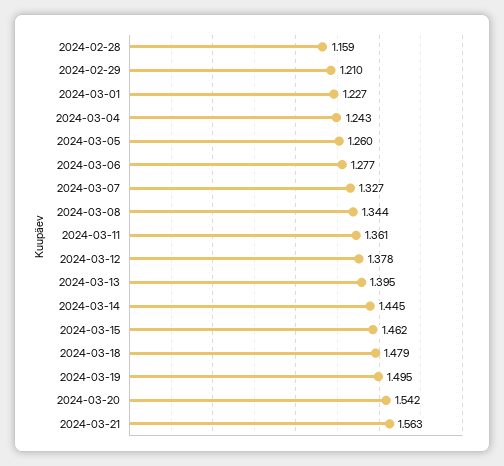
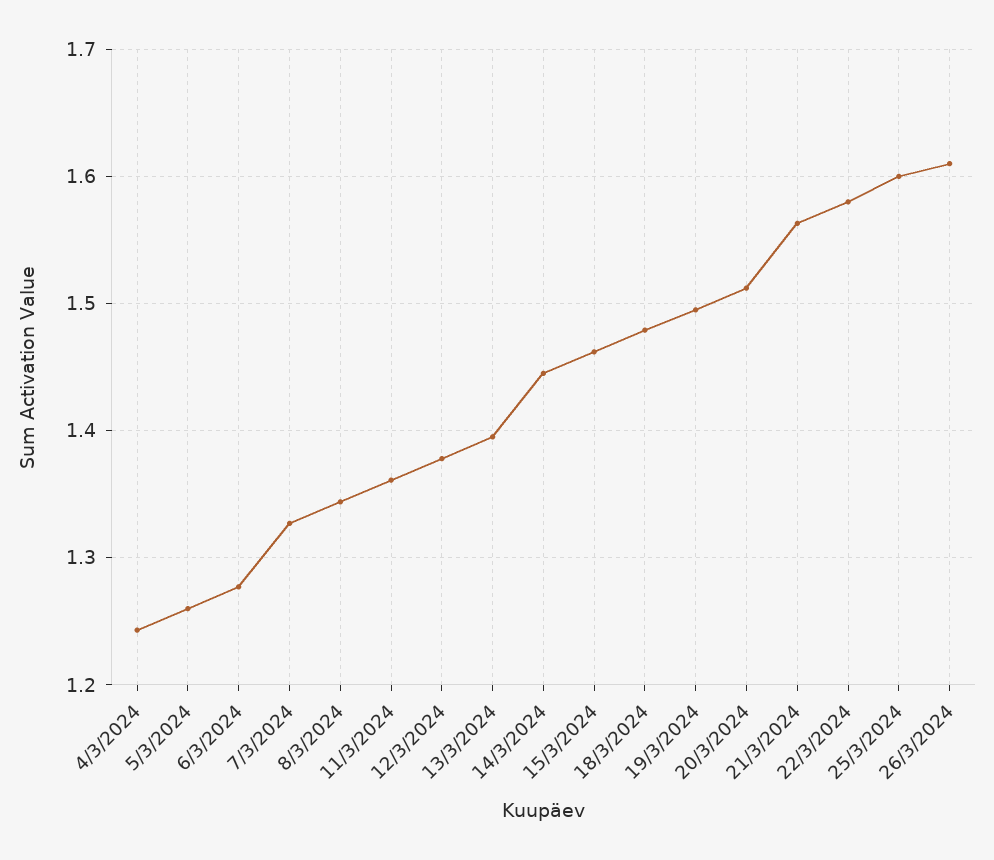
2024-02-28: 1.159 -> none
2024-02-29: 1.21 -> none
2024-03-01: 1.227 -> none
2024-03-20: 1.542 -> 1.51
22/3/2024: none -> 1.58
25/3/2024: none -> 1.6
26/3/2024: none -> 1.61

